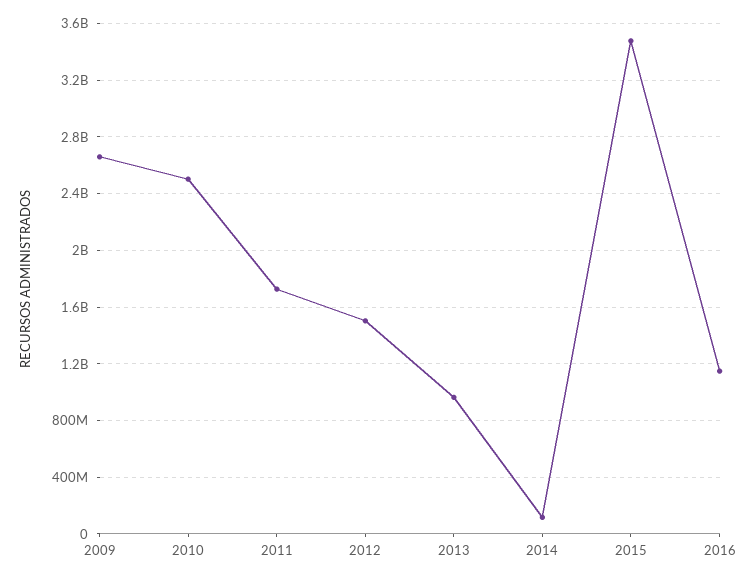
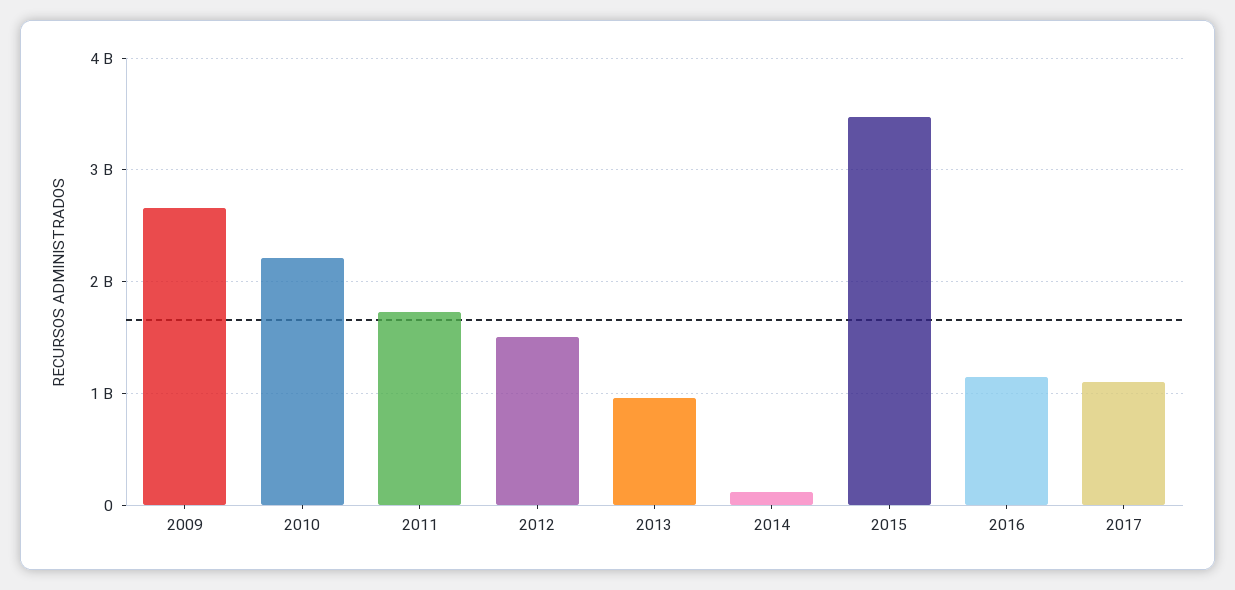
2010: 2500000000 -> 2200000000
2017: none -> 1100000000

